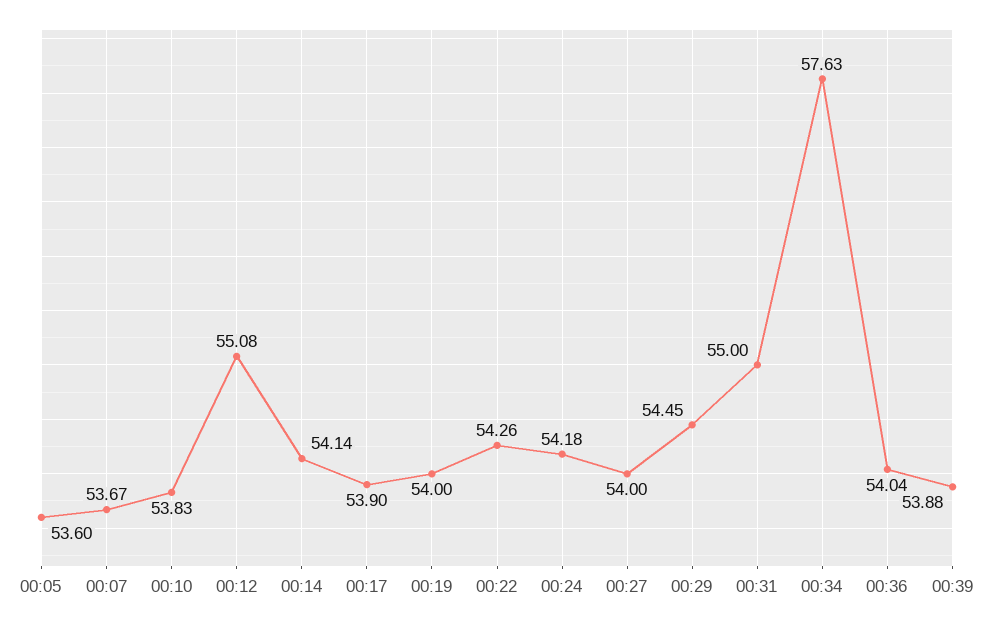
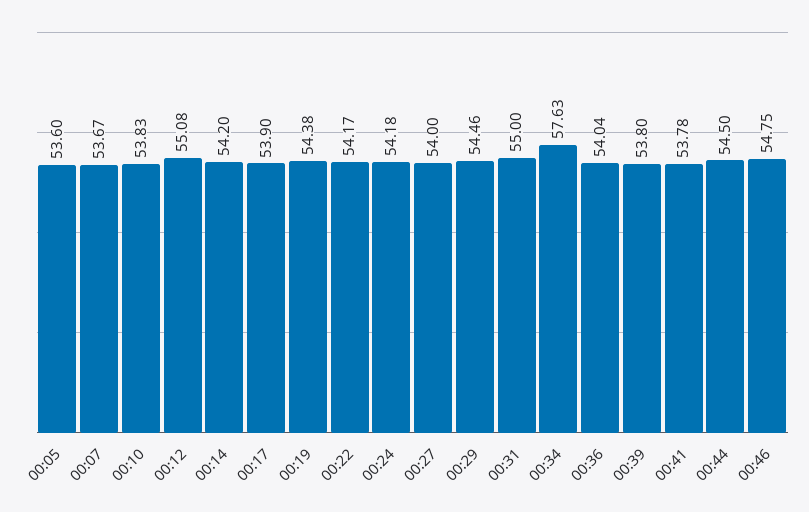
00:14: 54.14 -> 54.2
00:19: 54 -> 54.38
00:22: 54.26 -> 54.17
00:29: 54.45 -> 54.46
00:39: 53.88 -> 53.8
00:41: none -> 53.78
00:44: none -> 54.5
00:46: none -> 54.75

